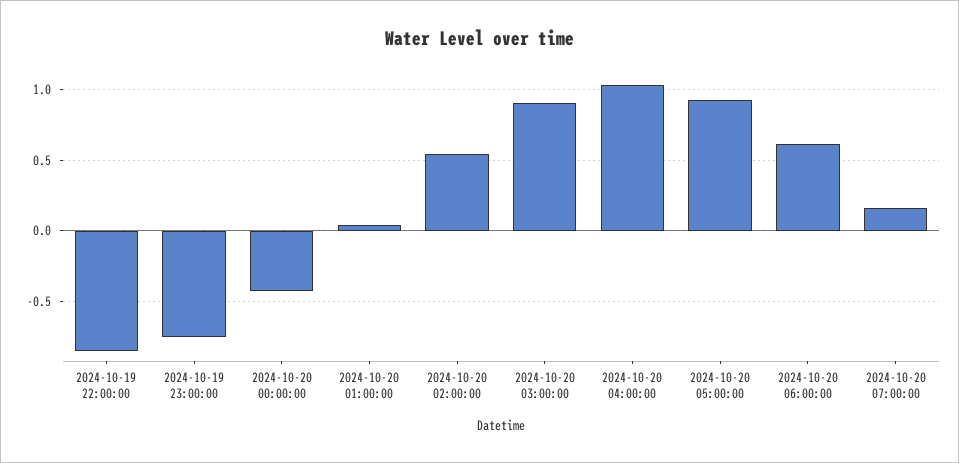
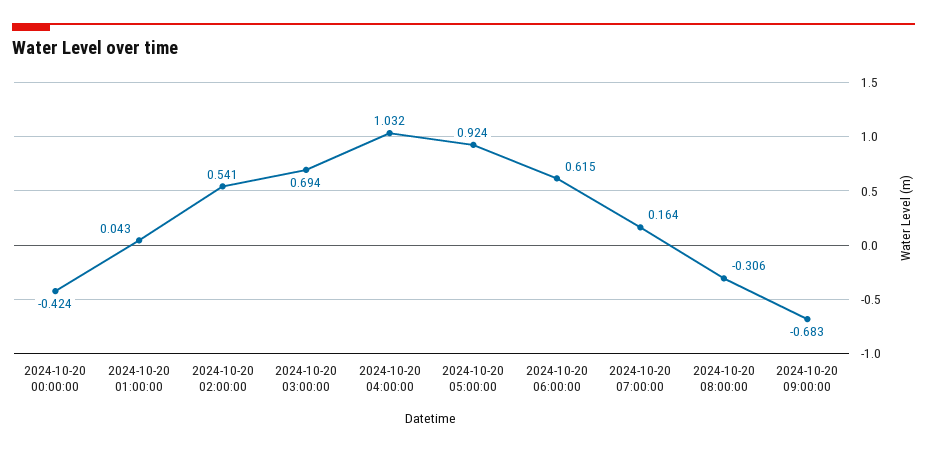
2024-10-19 22:00:00: -0.85 -> none
2024-10-19 23:00:00: -0.75 -> none
2024-10-20 03:00:00: 0.9 -> 0.694
2024-10-20 08:00:00: none -> -0.306
2024-10-20 09:00:00: none -> -0.683

